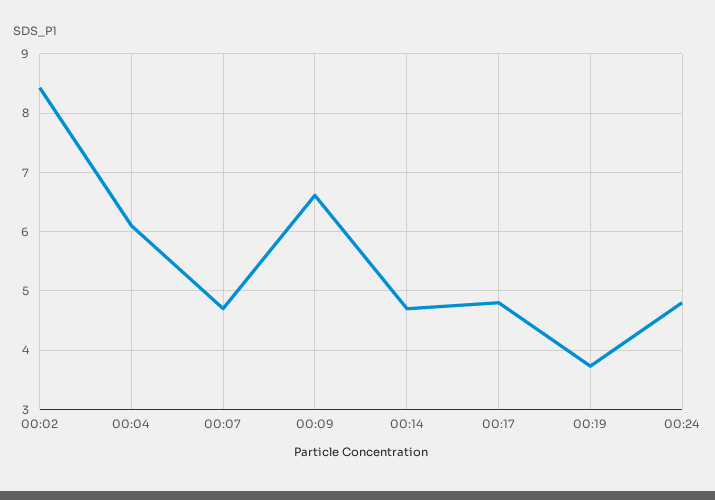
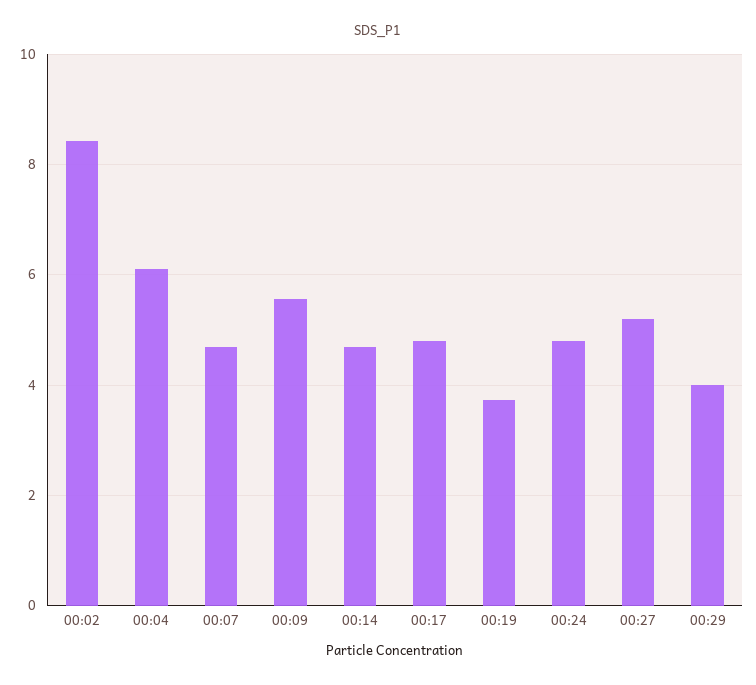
00:09: 6.6 -> 5.6
00:27: none -> 5.2
00:29: none -> 4

